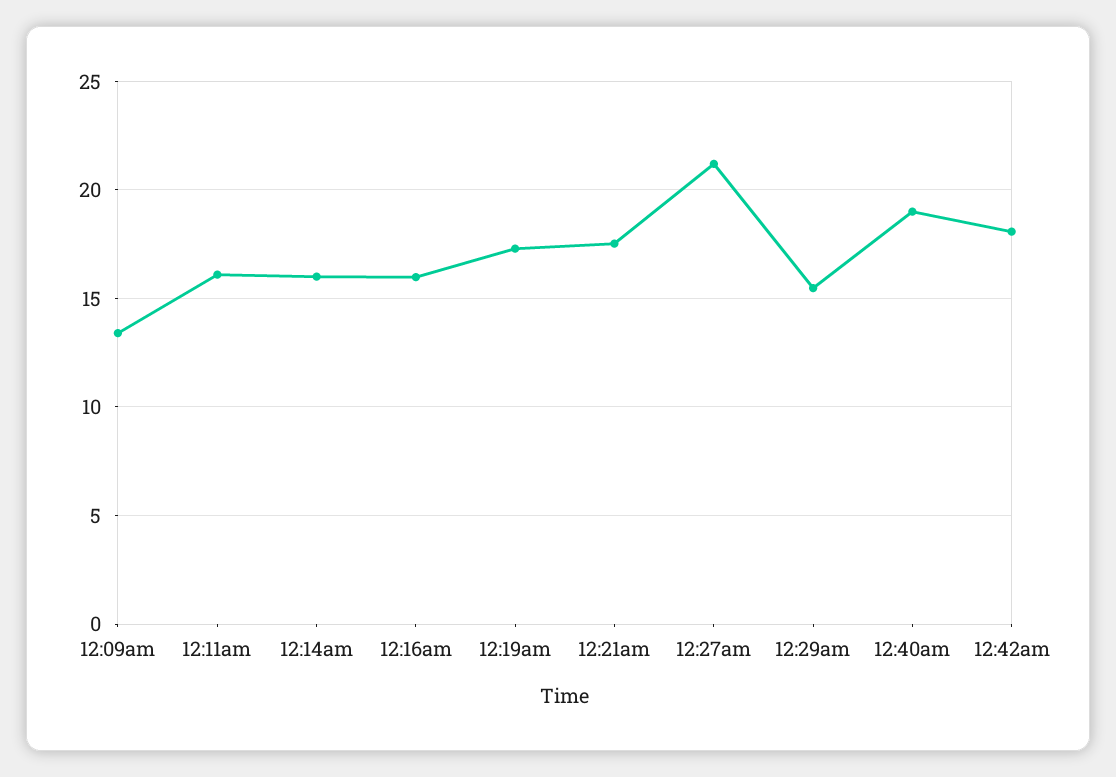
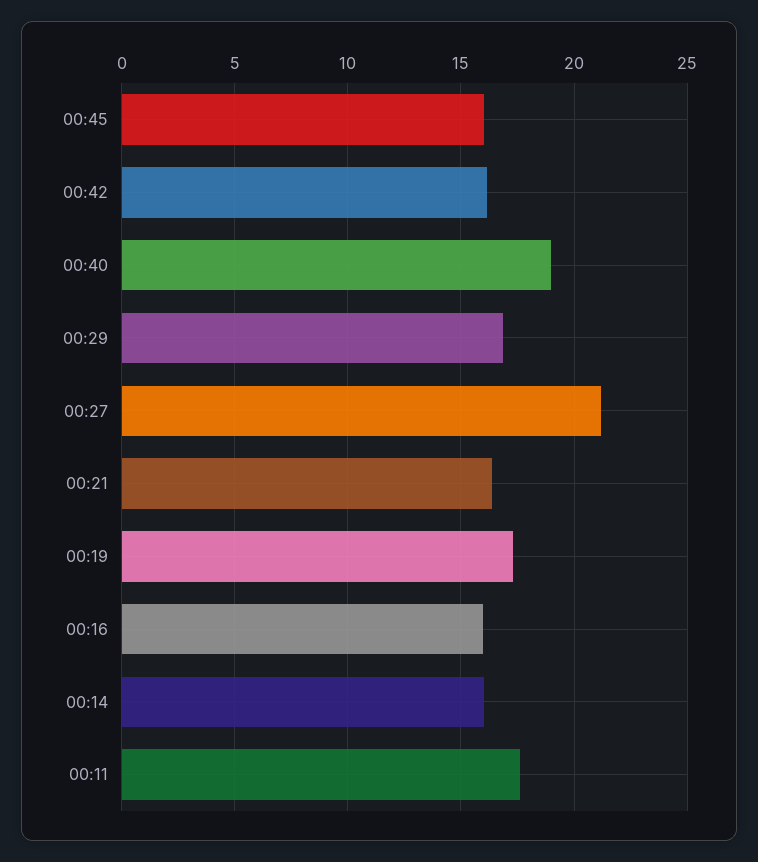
12:09am: 13.5 -> none
12:11am: 16 -> 17.5
12:21am: 17.5 -> 16.5
12:29am: 15.5 -> 17
12:42am: 18 -> 16
00:45: none -> 16

